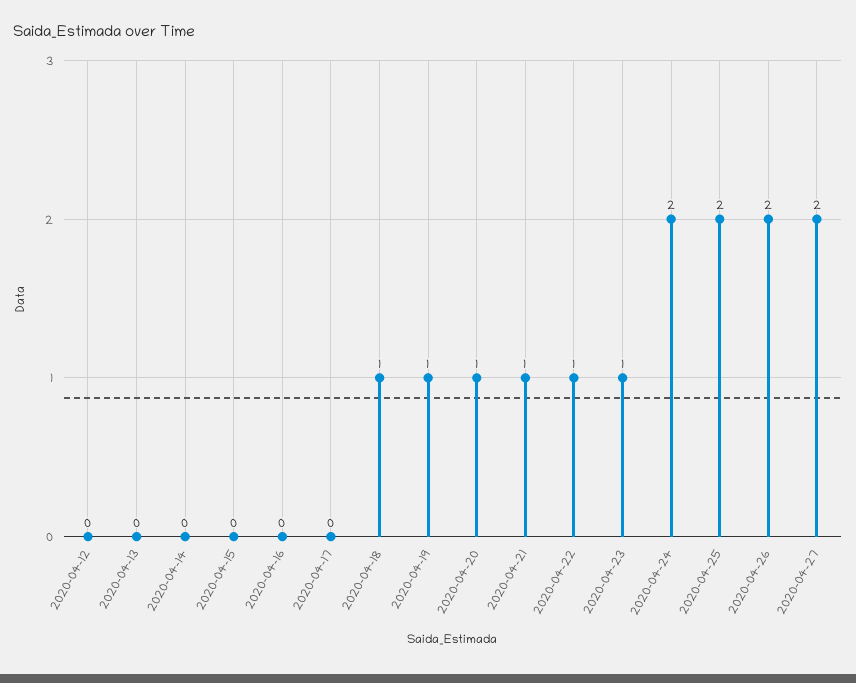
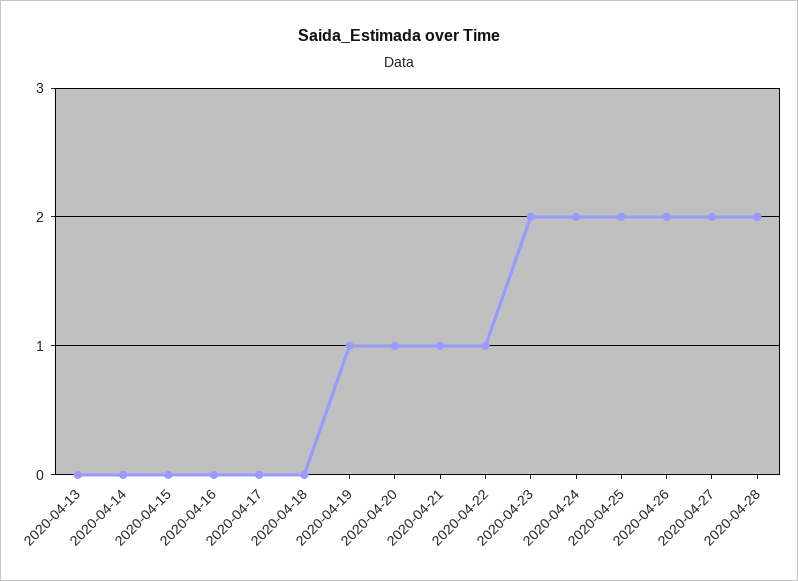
2020-04-12: 0 -> none
2020-04-18: 1 -> 0
2020-04-23: 1 -> 2
2020-04-28: none -> 2

